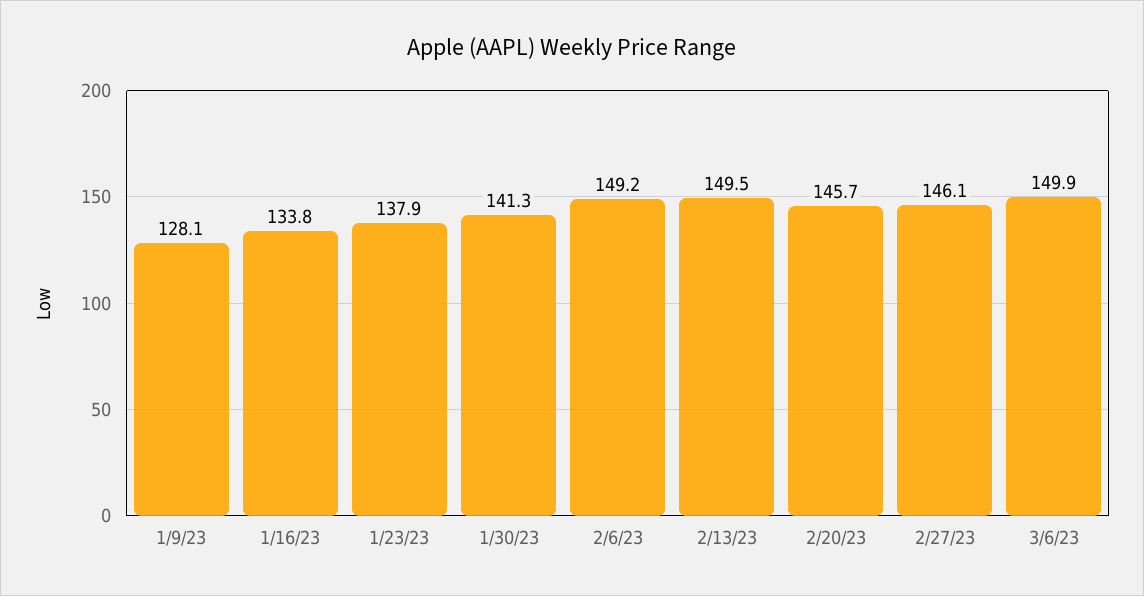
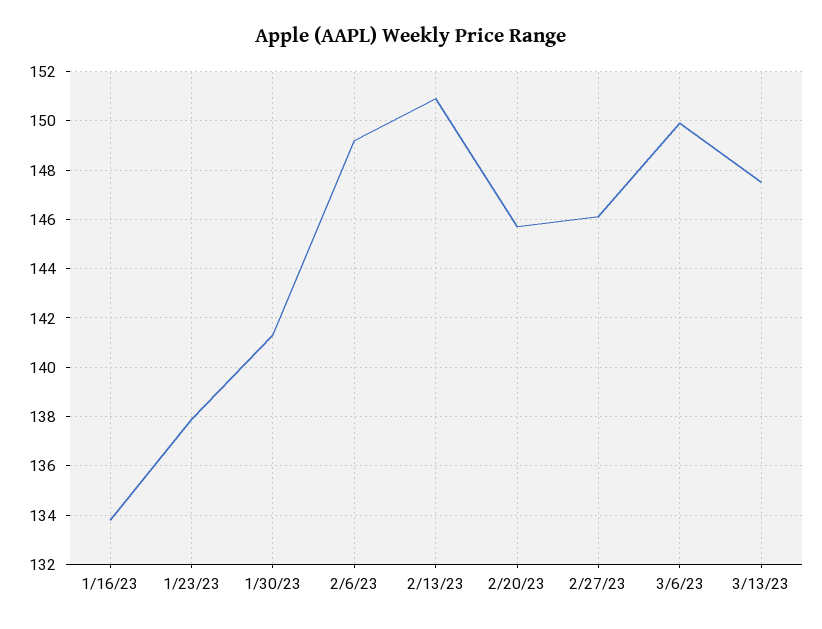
1/9/23: 128.1 -> none
2/13/23: 149.5 -> 151
3/13/23: none -> 147.5

